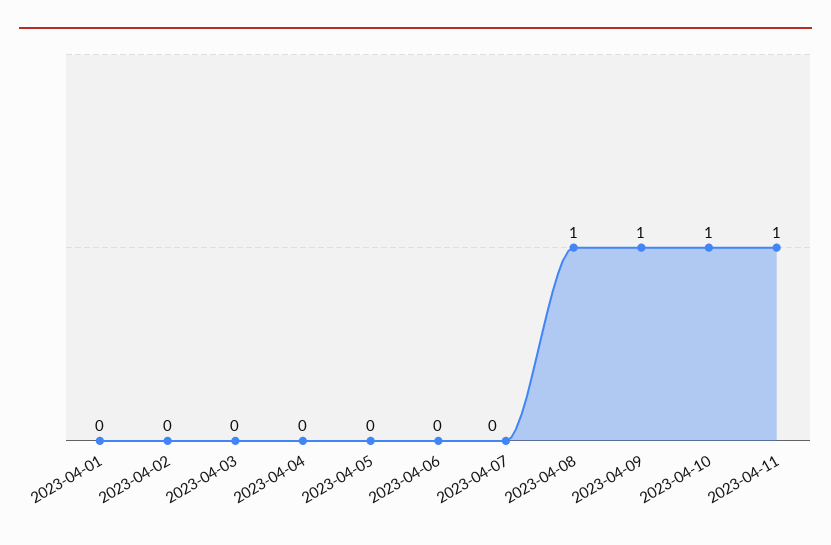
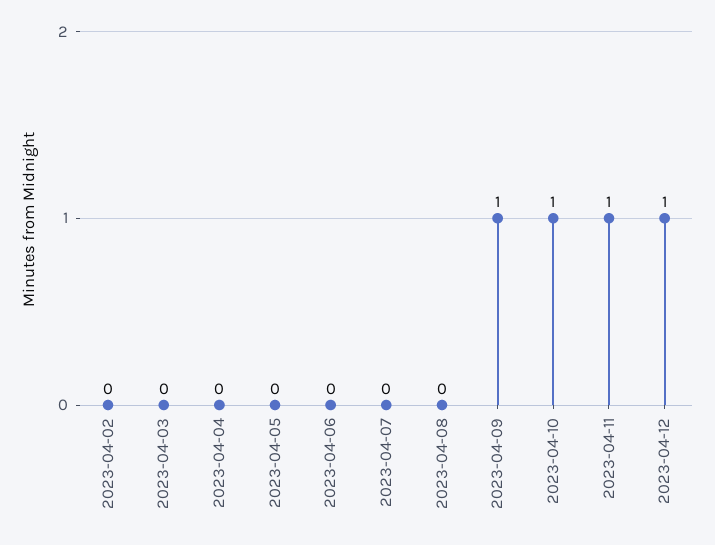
2023-04-01: 0 -> none
2023-04-08: 1 -> 0
2023-04-12: none -> 1

